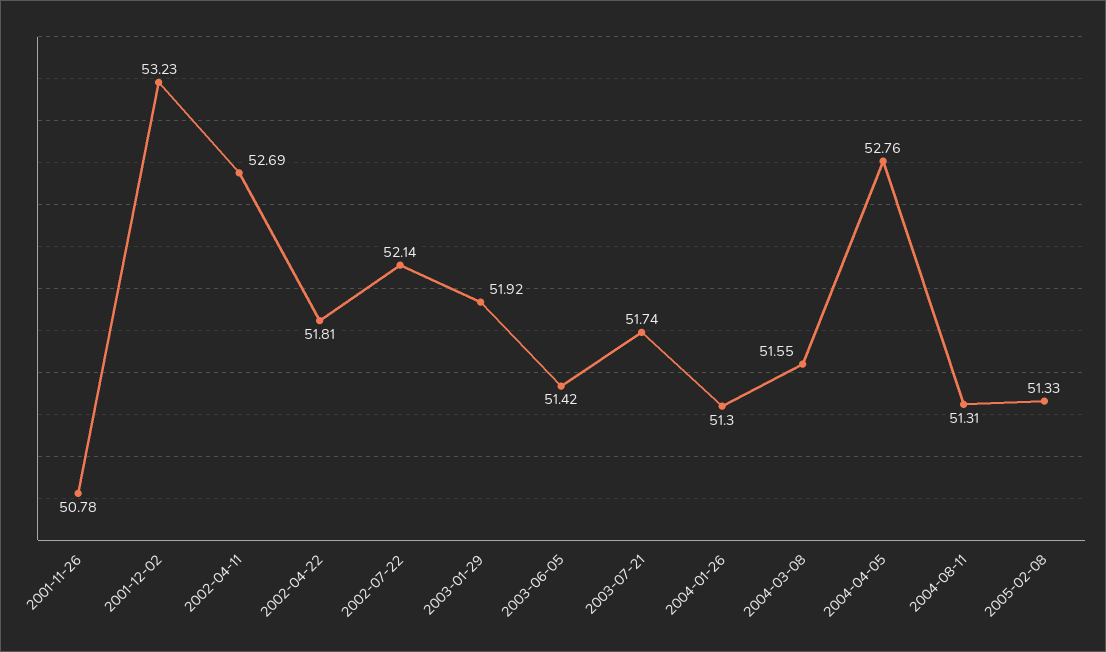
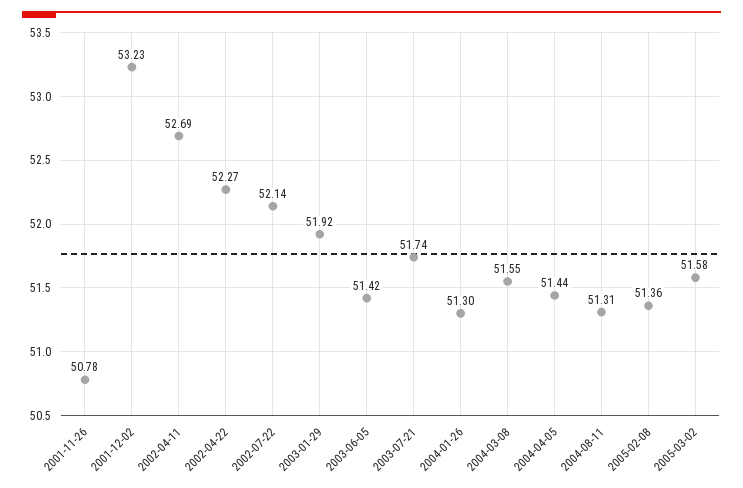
2002-04-22: 51.81 -> 52.27
2004-04-05: 52.76 -> 51.44
2005-02-08: 51.33 -> 51.36
2005-03-02: none -> 51.58

